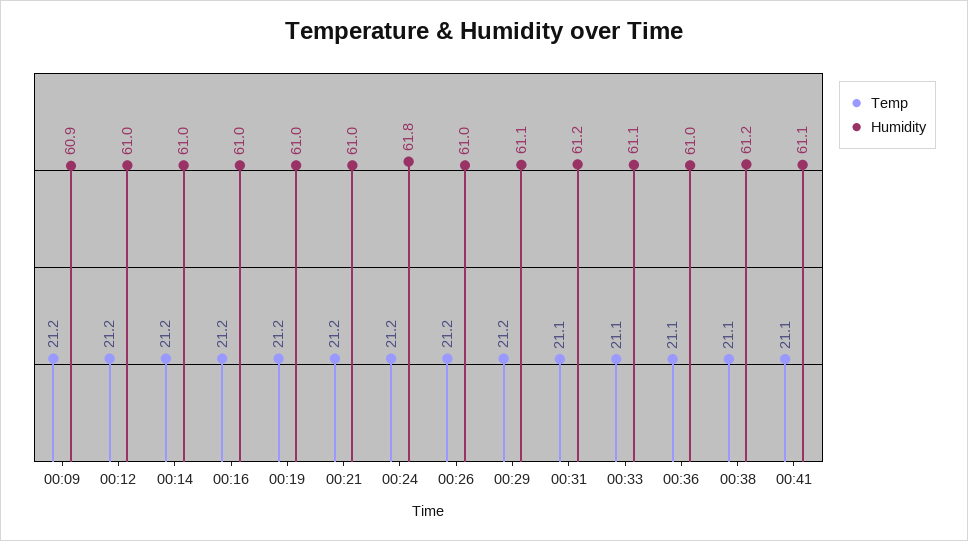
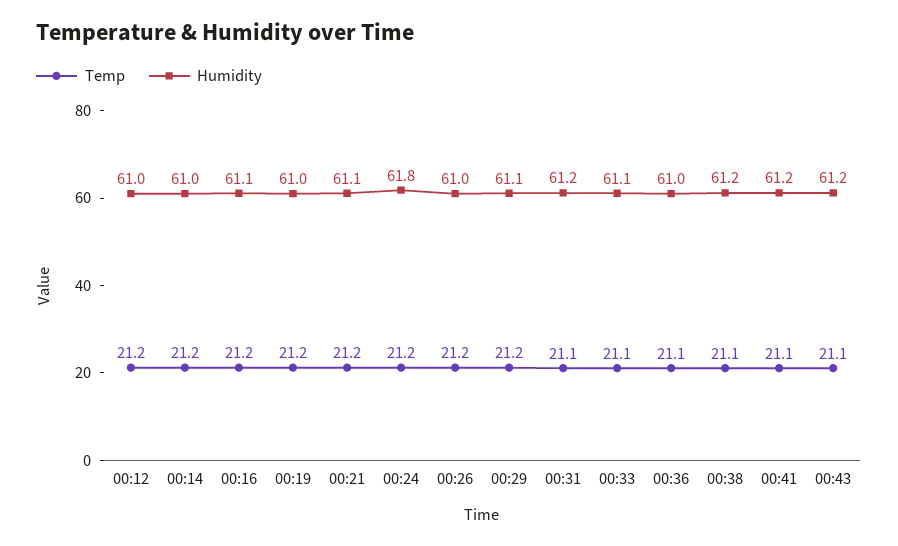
Temp, 00:09: 21.2 -> none
Humidity, 00:09: 60.9 -> none
Humidity, 00:16: 61 -> 61.1
Humidity, 00:21: 61 -> 61.1
Humidity, 00:41: 61.1 -> 61.2
Temp, 00:43: none -> 21.1
Humidity, 00:43: none -> 61.2

